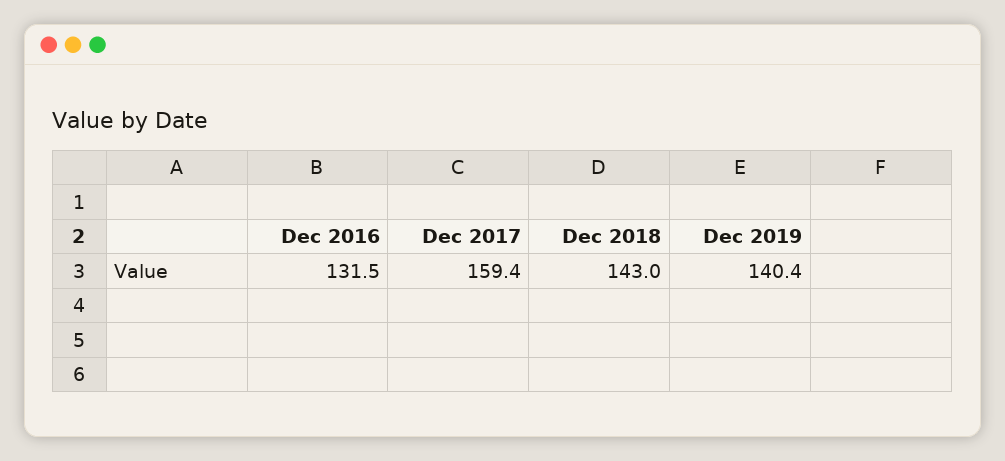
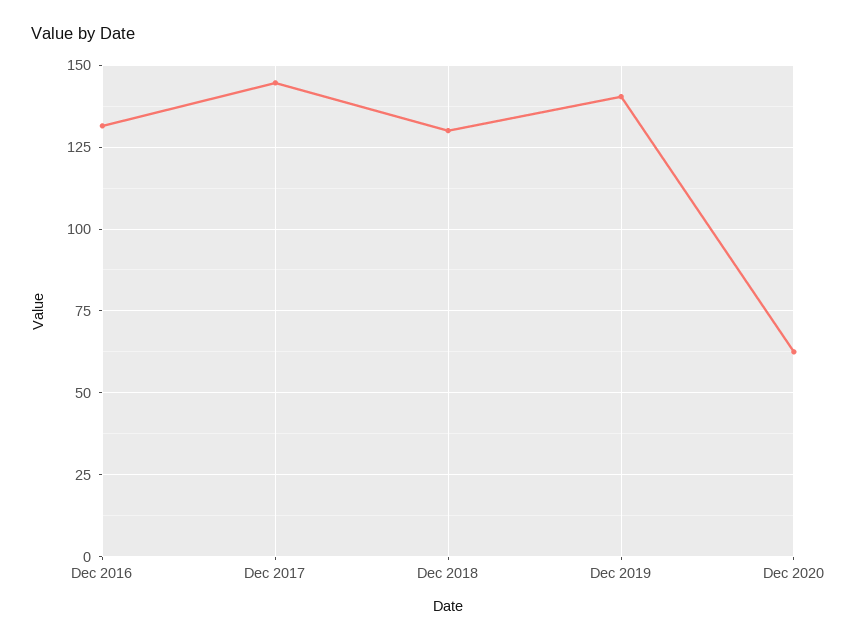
Dec 2017: 159.4 -> 145
Dec 2018: 143 -> 130
Dec 2020: none -> 62.5

